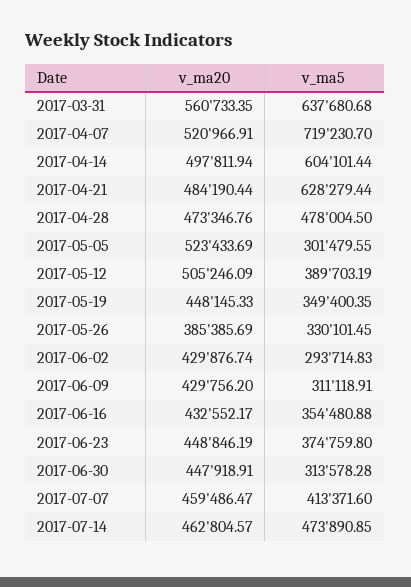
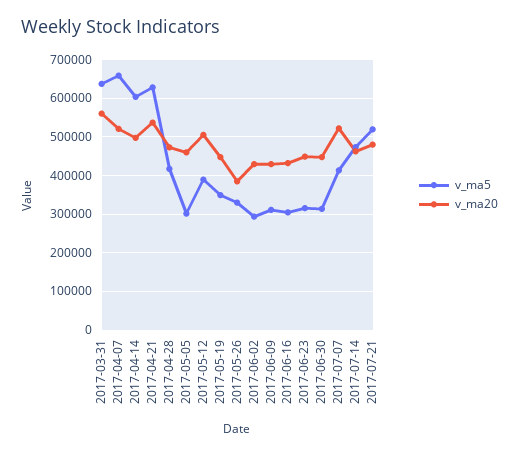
v_ma5, 2017-04-07: 719230.7 -> 660000
v_ma20, 2017-04-21: 484190.44 -> 540000
v_ma5, 2017-04-28: 478004.5 -> 420000
v_ma20, 2017-05-05: 523433.69 -> 460000
v_ma5, 2017-06-16: 354480.88 -> 300000
v_ma5, 2017-06-23: 374759.8 -> 320000
v_ma20, 2017-07-07: 459486.47 -> 520000
v_ma5, 2017-07-21: none -> 520000
v_ma20, 2017-07-21: none -> 480000

